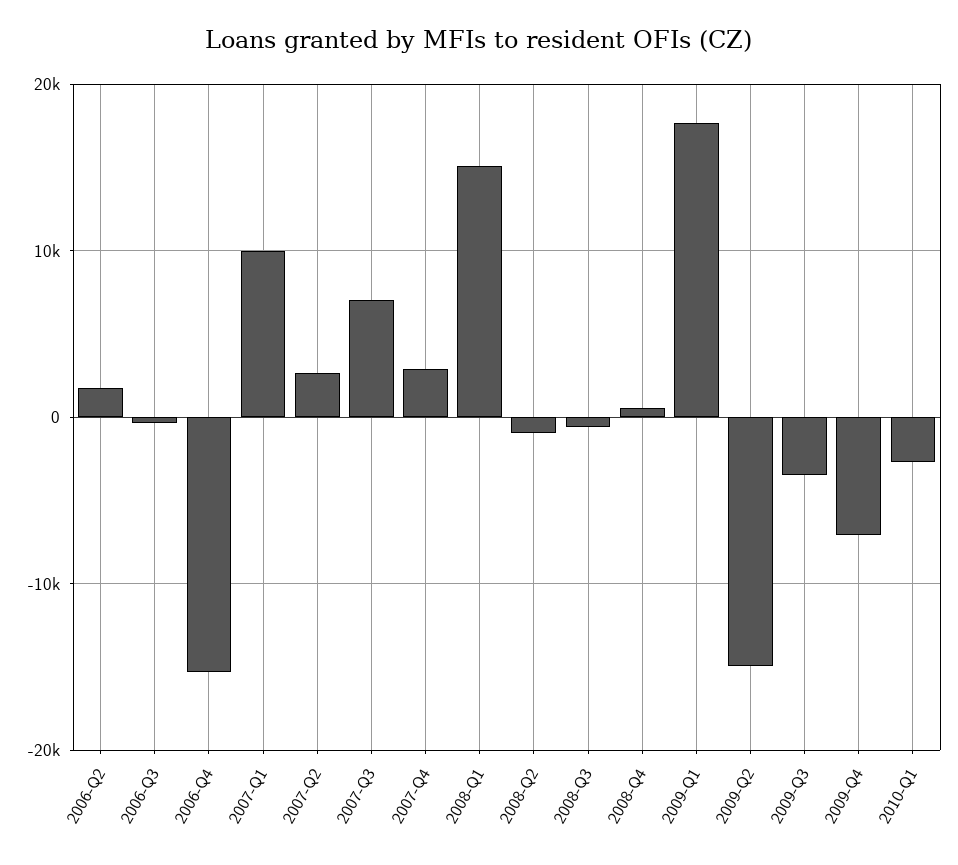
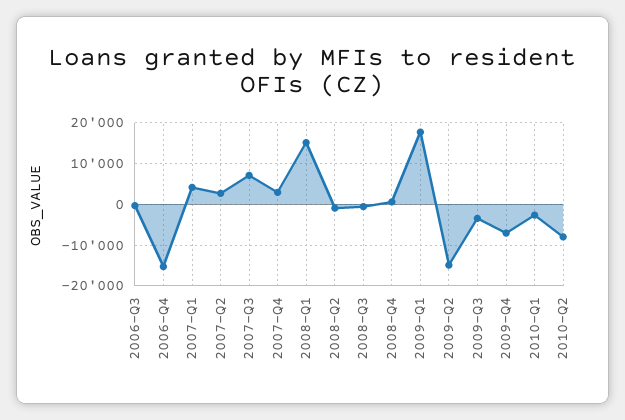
2006-Q2: 2000 -> none
2007-Q1: 10000 -> 4000
2010-Q2: none -> -8000

